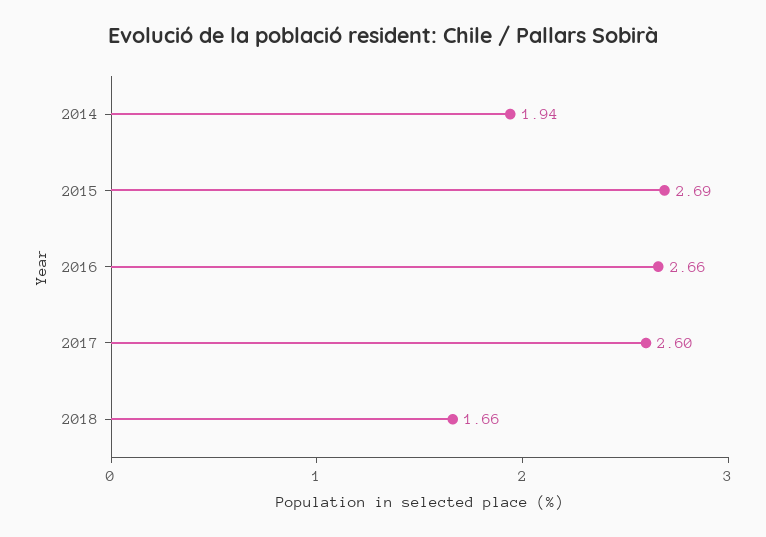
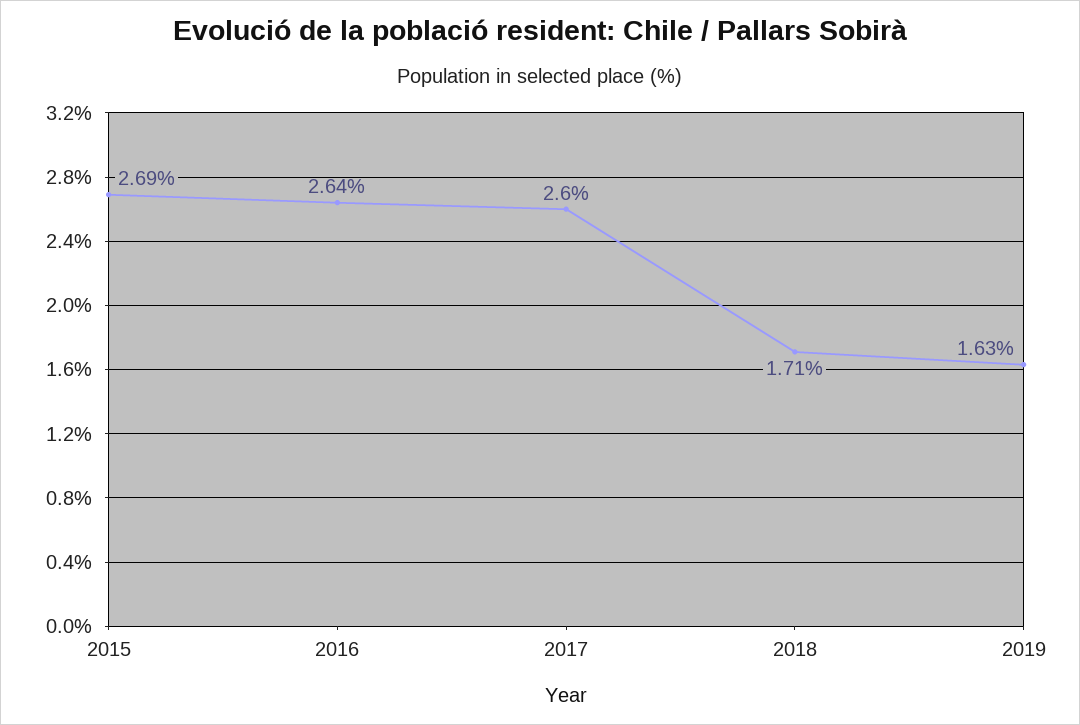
2014: 1.94 -> none
2016: 2.66 -> 2.64
2018: 1.66 -> 1.71
2019: none -> 1.63

